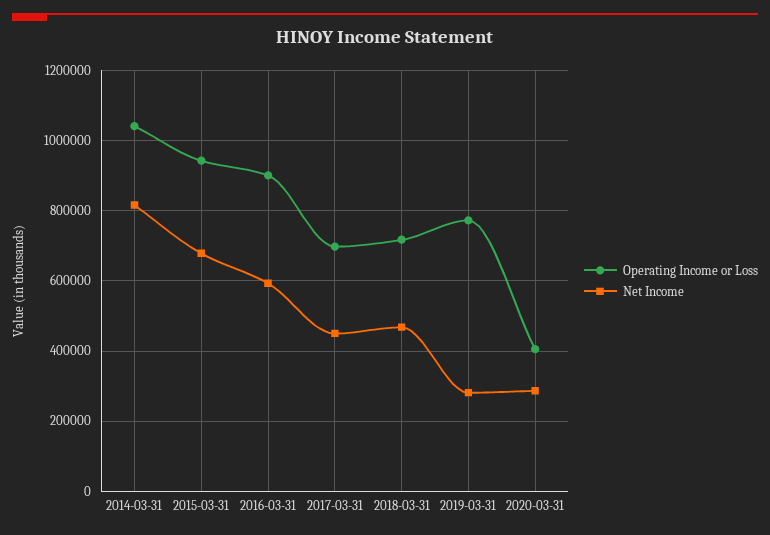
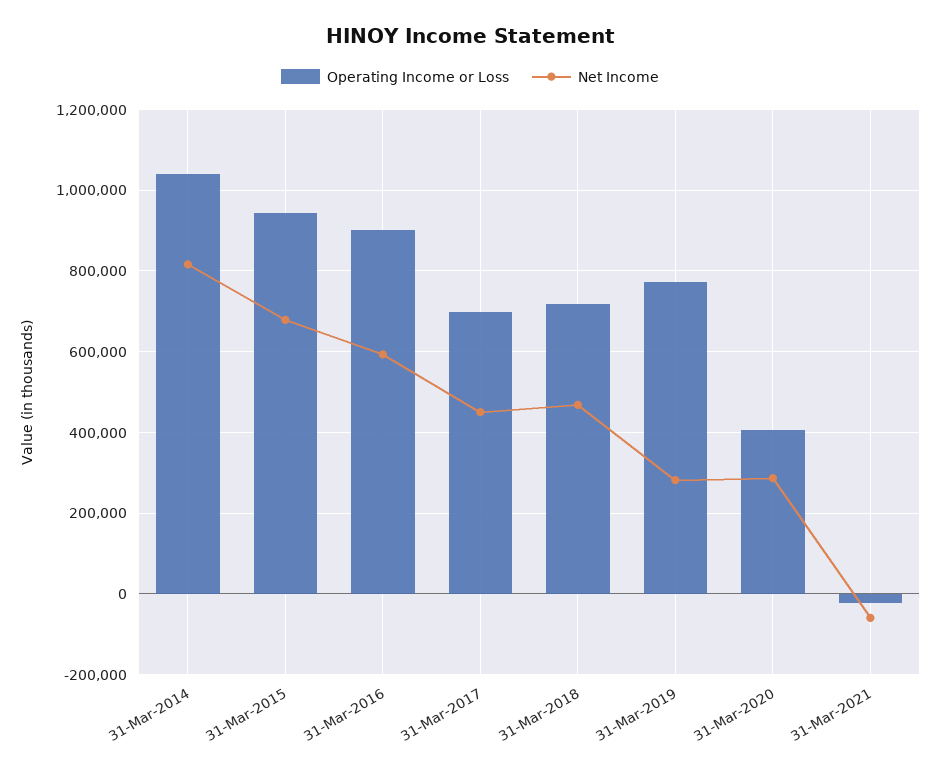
Operating Income or Loss, 31-Mar-2021: none -> -20000
Net Income, 31-Mar-2021: none -> -60000

